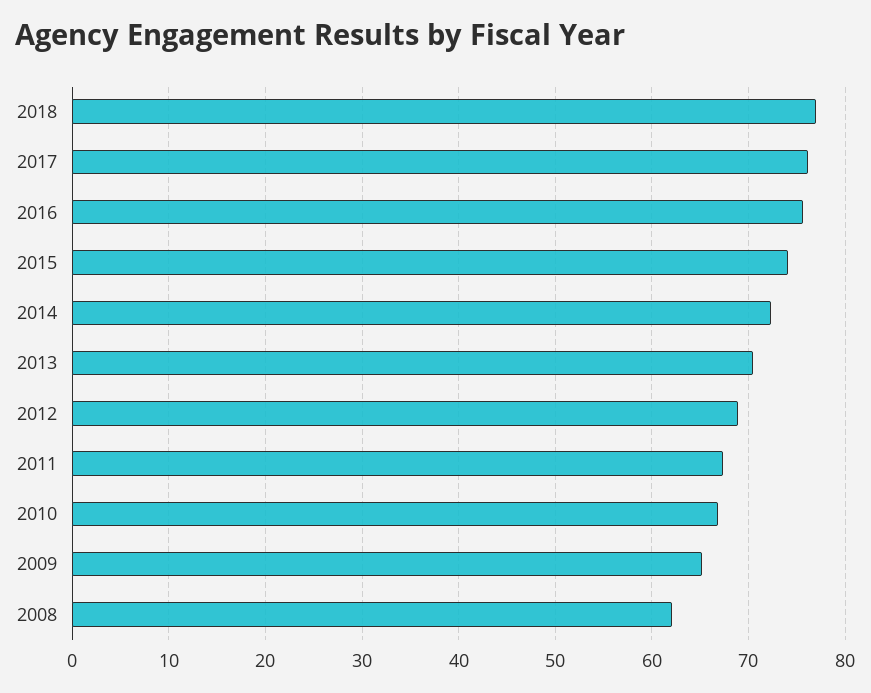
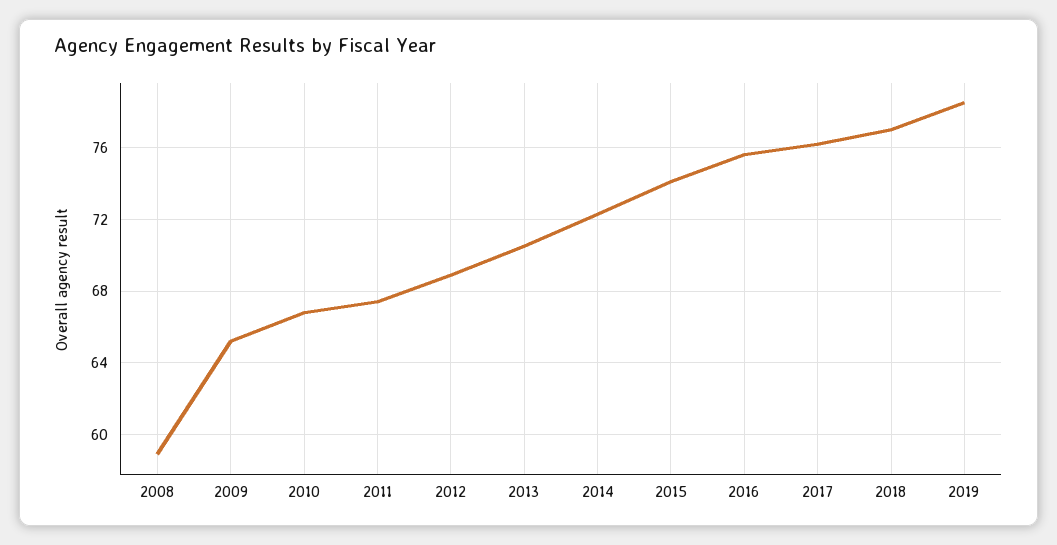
2008: 62 -> 59
2019: none -> 78.5

